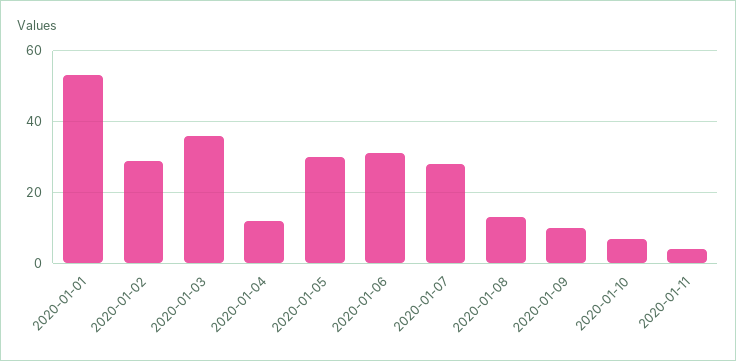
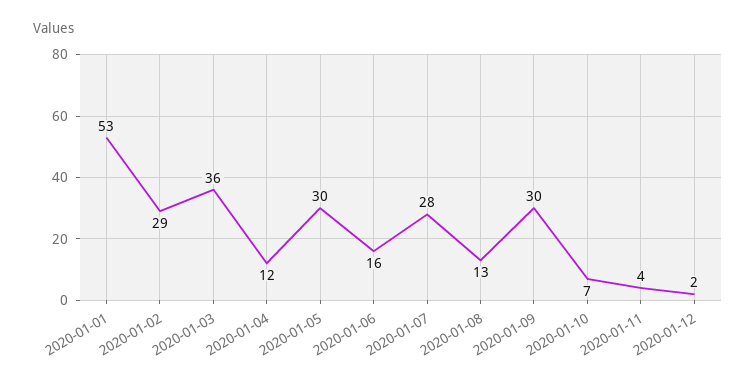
2020-01-06: 30 -> 16
2020-01-09: 10 -> 30
2020-01-12: none -> 2

